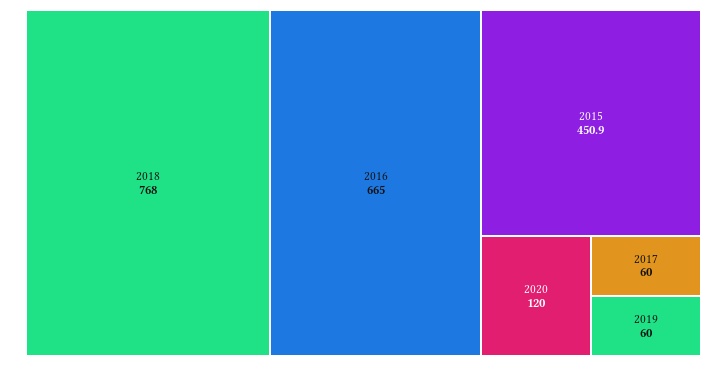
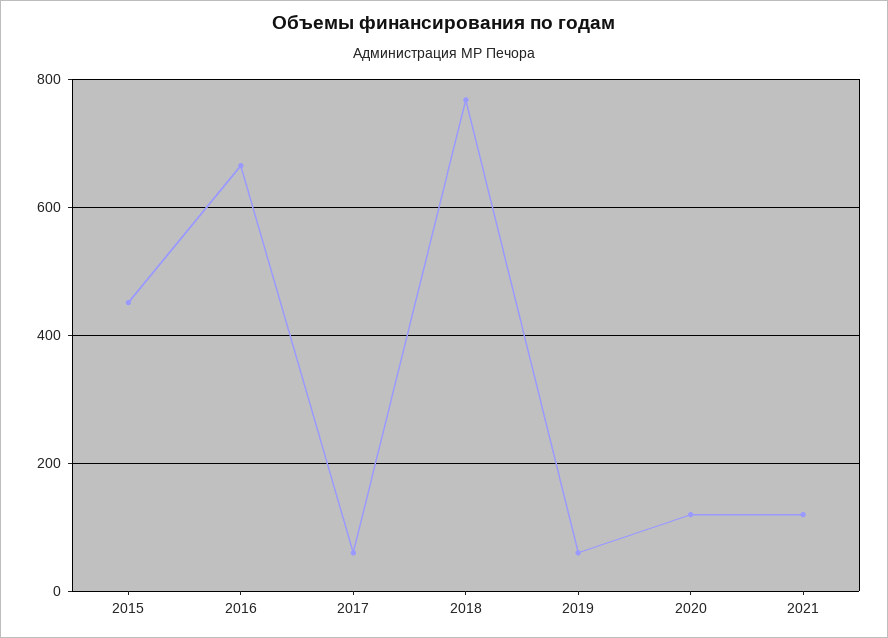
2021: none -> 120

